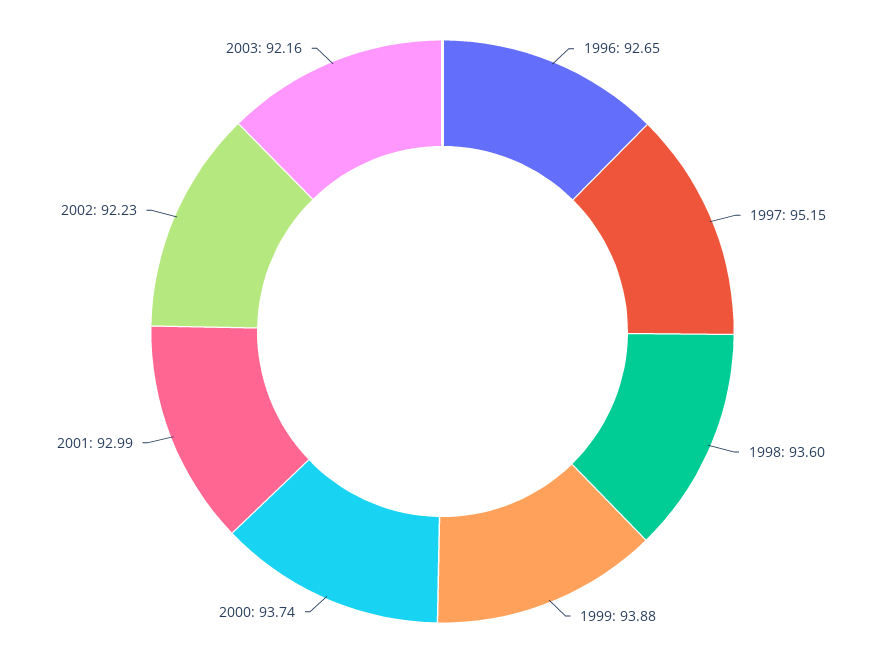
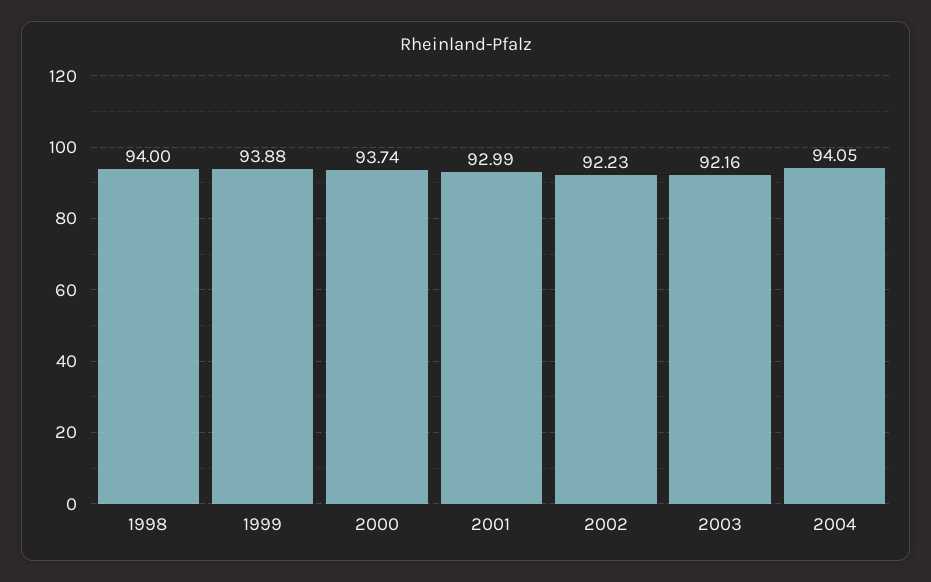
1996: 92.65 -> none
1997: 95.15 -> none
1998: 93.6 -> 94
2004: none -> 94.05

